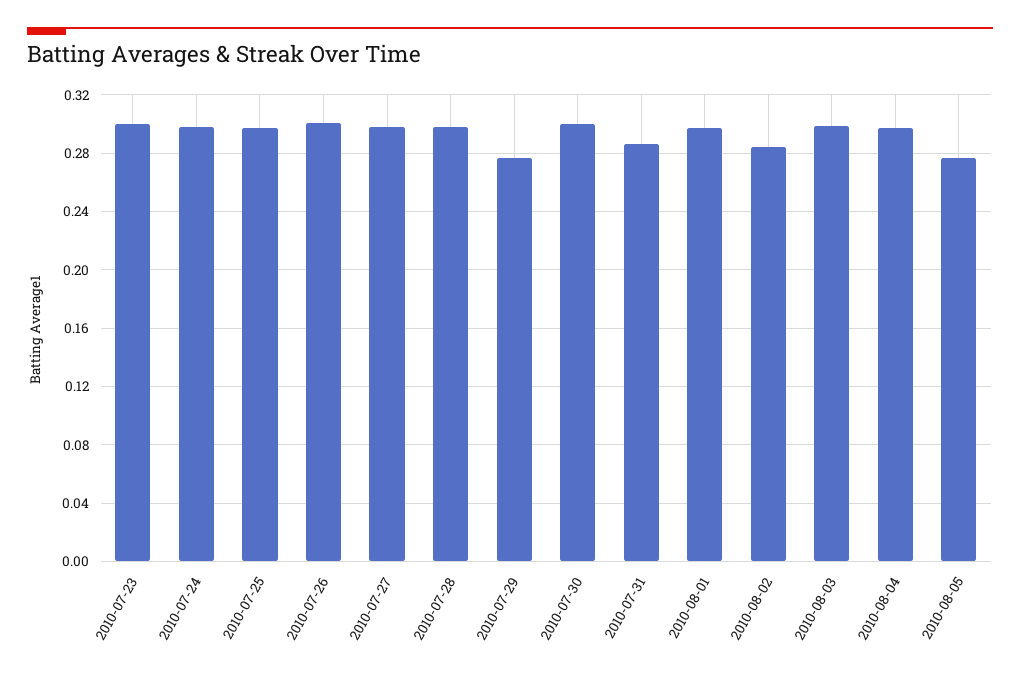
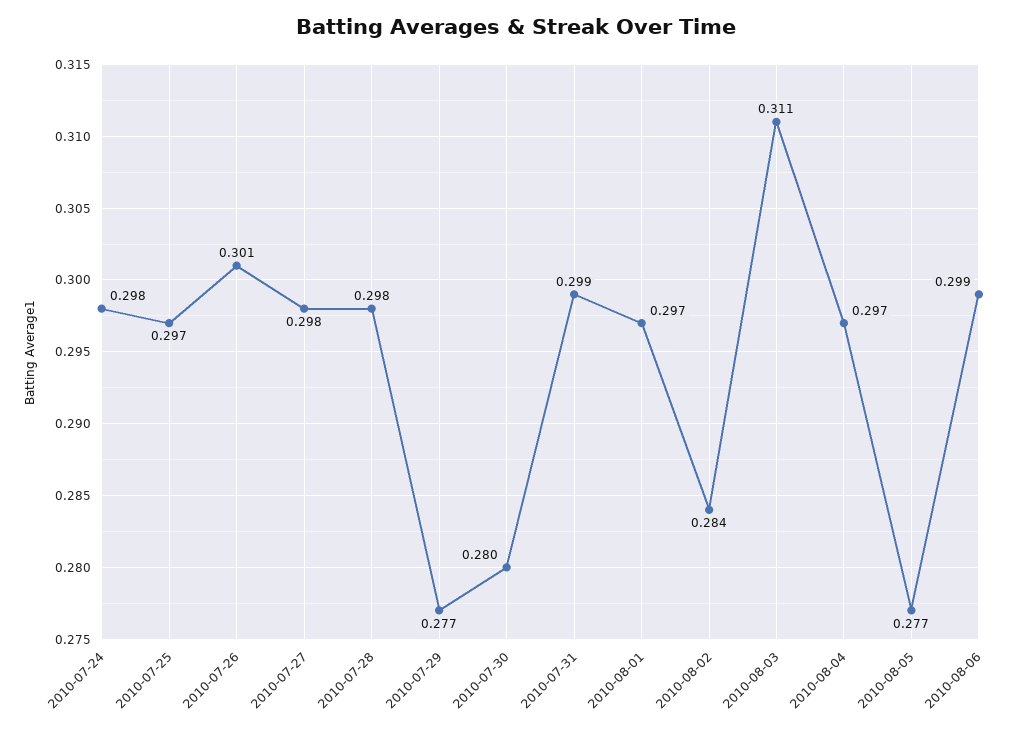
2010-07-23: 0.3 -> none
2010-07-30: 0.3 -> 0.28
2010-07-31: 0.285 -> 0.299
2010-08-03: 0.3 -> 0.311
2010-08-06: none -> 0.299

